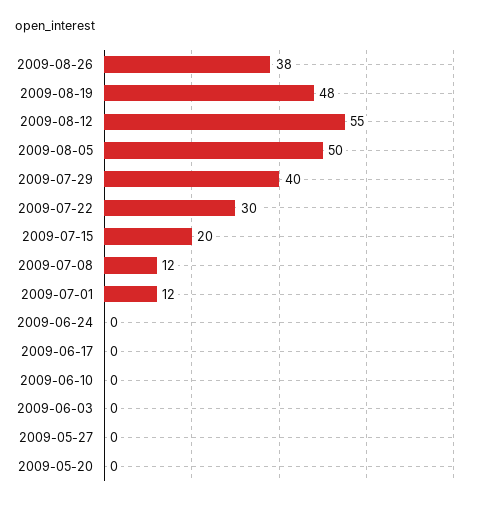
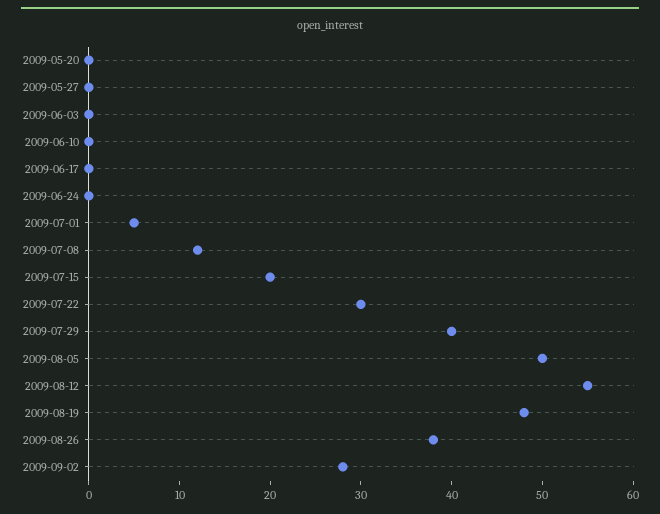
2009-07-01: 12 -> 5
2009-09-02: none -> 28

